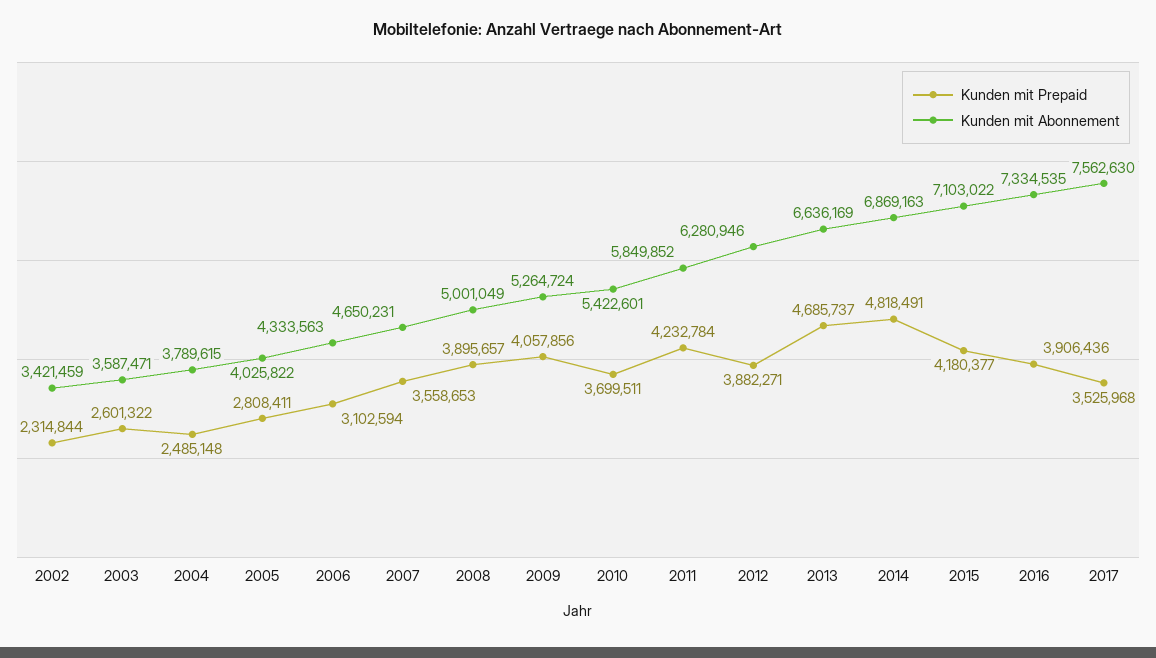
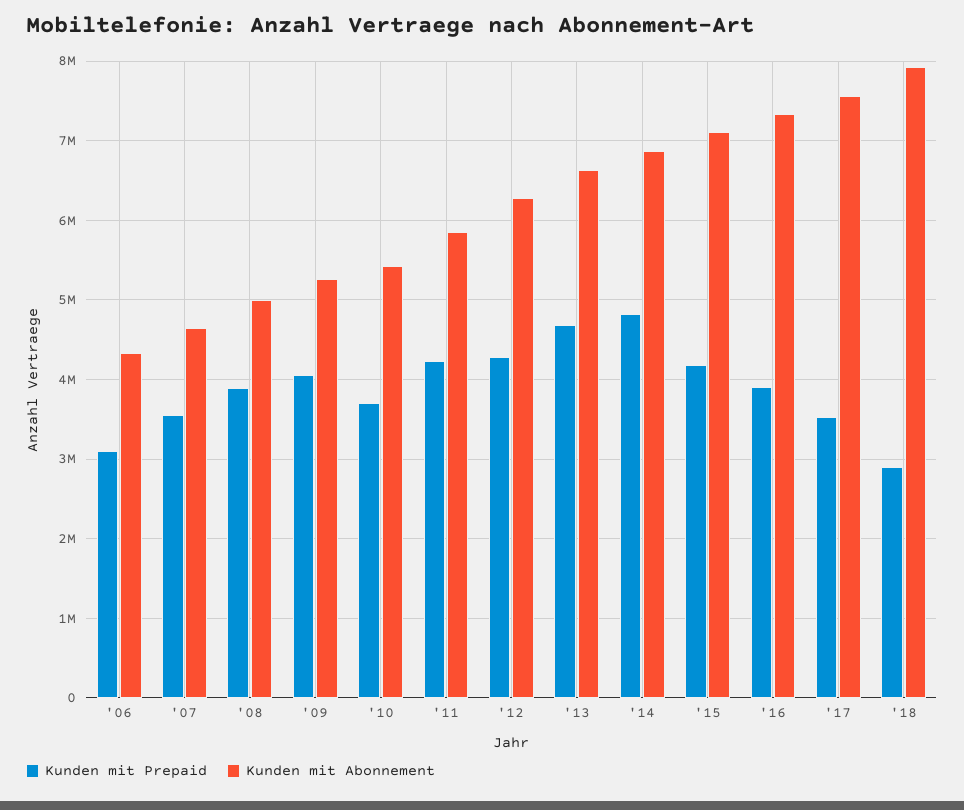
Kunden mit Prepaid, 2002: 2314844 -> none
Kunden mit Abonnement, 2002: 3421459 -> none
Kunden mit Prepaid, 2003: 2601322 -> none
Kunden mit Abonnement, 2003: 3587471 -> none
Kunden mit Prepaid, 2004: 2485148 -> none
Kunden mit Abonnement, 2004: 3789615 -> none
Kunden mit Prepaid, 2005: 2808411 -> none
Kunden mit Abonnement, 2005: 4025822 -> none
Kunden mit Prepaid, 2012: 3882271 -> 4300000
Kunden mit Prepaid, '18: none -> 2900000
Kunden mit Abonnement, '18: none -> 7900000

